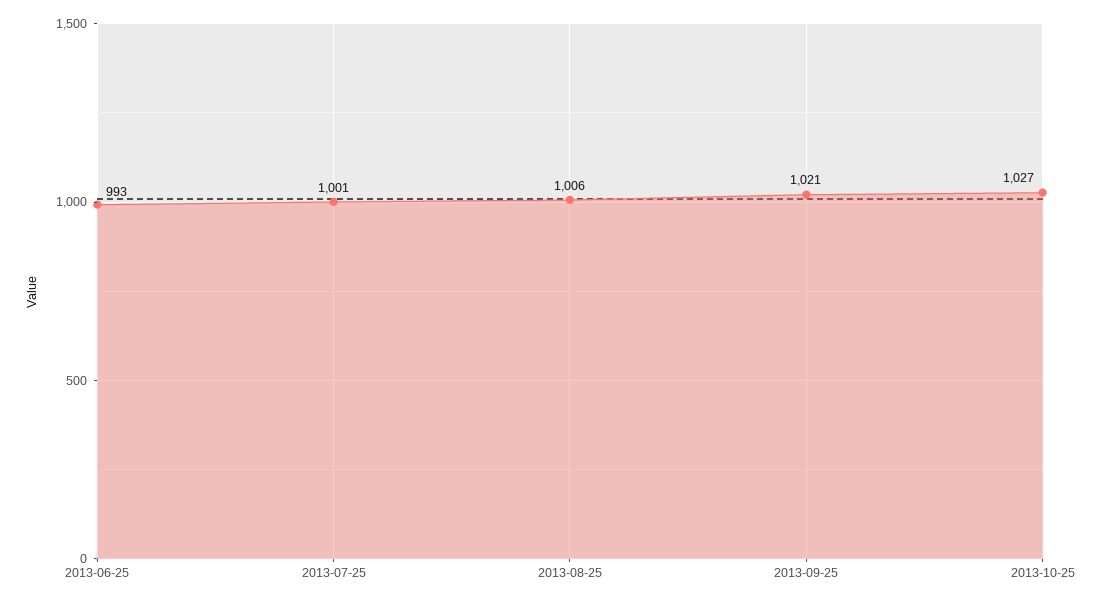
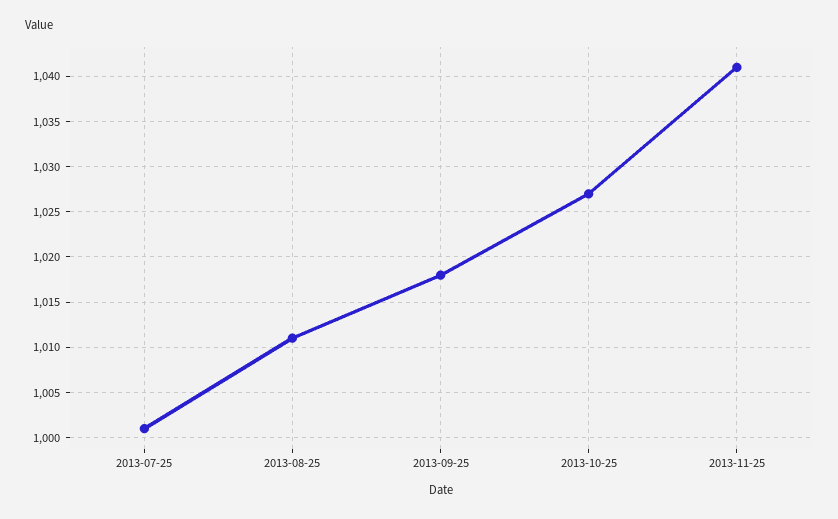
2013-06-25: 993 -> none
2013-08-25: 1006 -> 1011
2013-09-25: 1021 -> 1018
2013-11-25: none -> 1041

